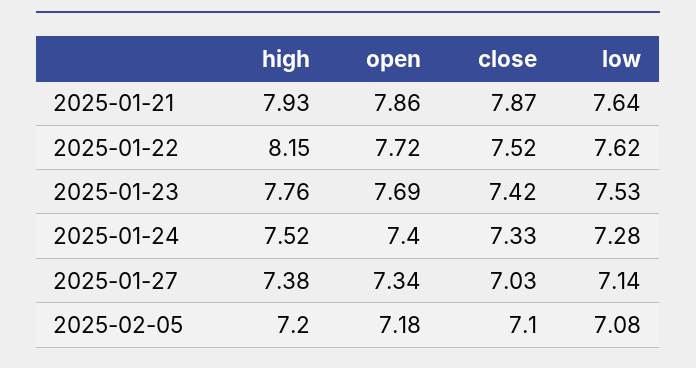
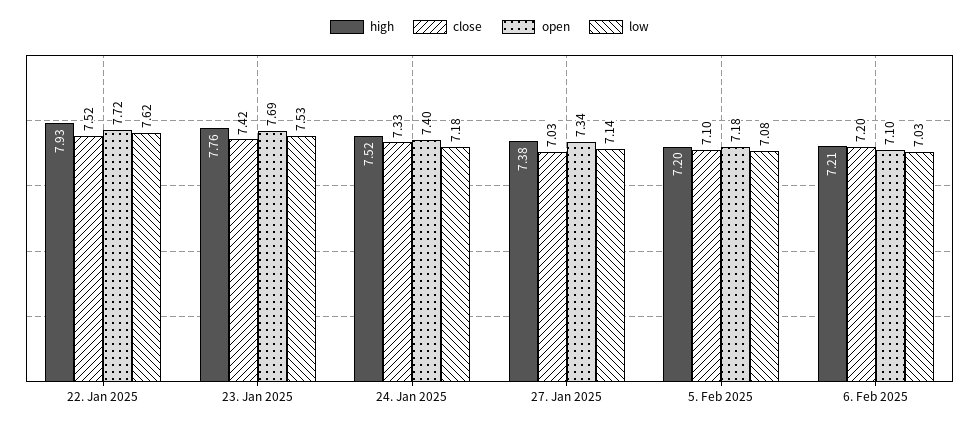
high, 2025-01-21: 7.93 -> none
open, 2025-01-21: 7.86 -> none
close, 2025-01-21: 7.87 -> none
low, 2025-01-21: 7.64 -> none
high, 2025-01-22: 8.15 -> 7.93
low, 2025-01-24: 7.28 -> 7.18
high, 6. Feb 2025: none -> 7.21
close, 6. Feb 2025: none -> 7.2
open, 6. Feb 2025: none -> 7.1
low, 6. Feb 2025: none -> 7.03

